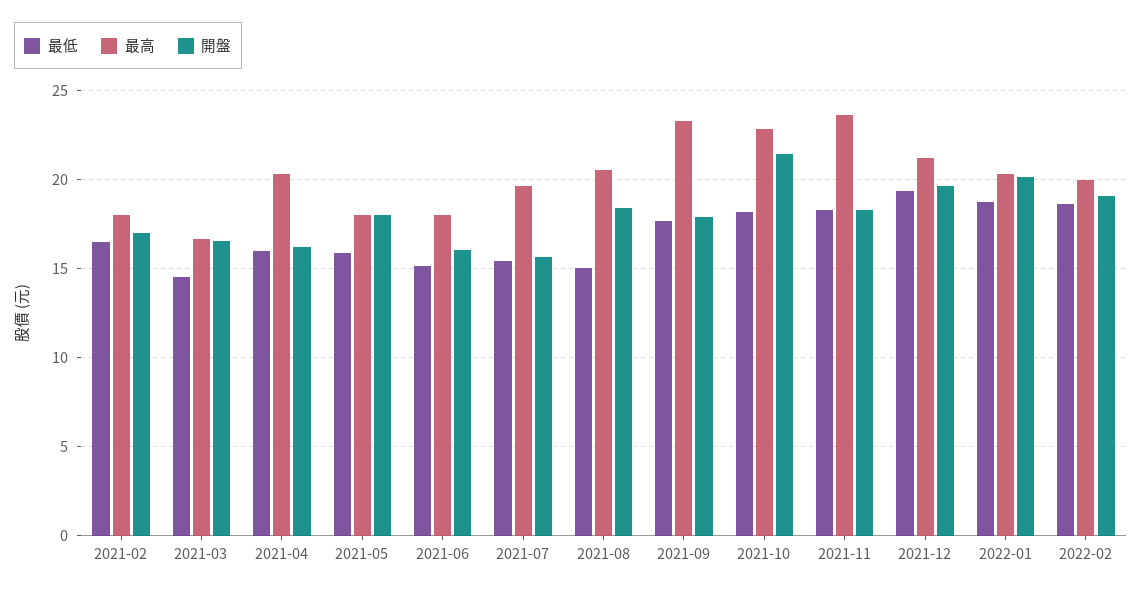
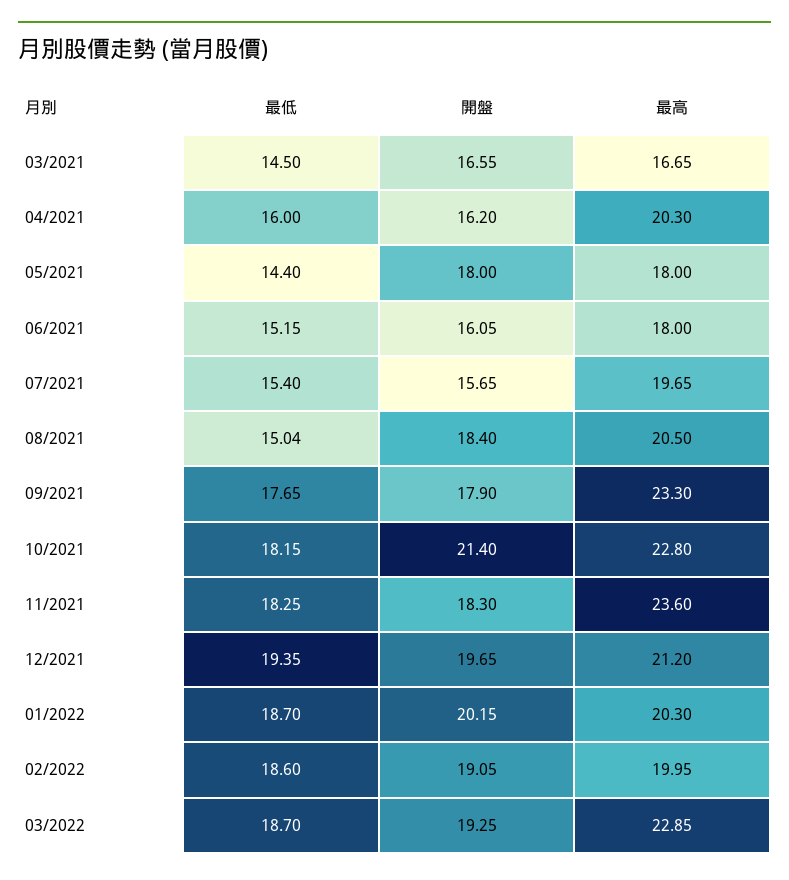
最低, 2021-02: 16.5 -> none
最高, 2021-02: 18 -> none
開盤, 2021-02: 17 -> none
最低, 2021-05: 16 -> 14.4
最低, 03/2022: none -> 18.7
開盤, 03/2022: none -> 19.25
最高, 03/2022: none -> 22.85

